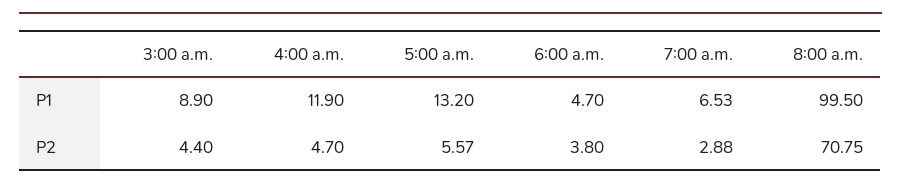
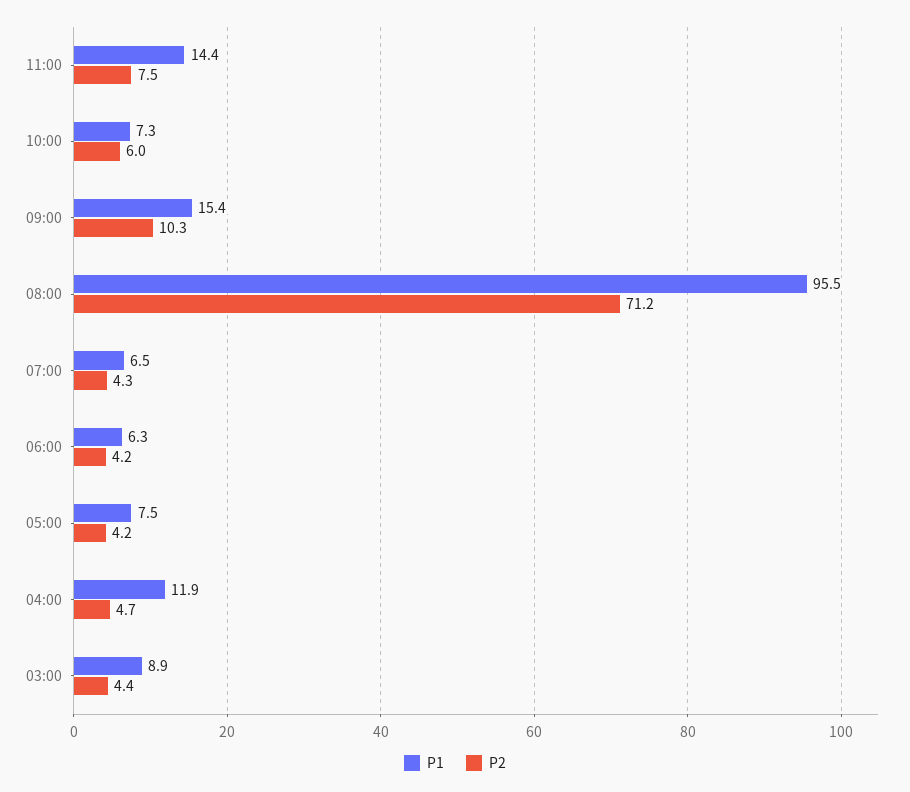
P1, 5:00 a.m.: 13.2 -> 7.5
P1, 6:00 a.m.: 4.7 -> 6.3
P1, 8:00 a.m.: 99.5 -> 95.5
P2, 5:00 a.m.: 5.57 -> 4.2
P2, 6:00 a.m.: 3.8 -> 4.2
P2, 7:00 a.m.: 2.88 -> 4.3
P2, 8:00 a.m.: 70.75 -> 71.2
P1, 11:00: none -> 14.4
P2, 11:00: none -> 7.5
P1, 10:00: none -> 7.3
P2, 10:00: none -> 6
P1, 09:00: none -> 15.4
P2, 09:00: none -> 10.3

